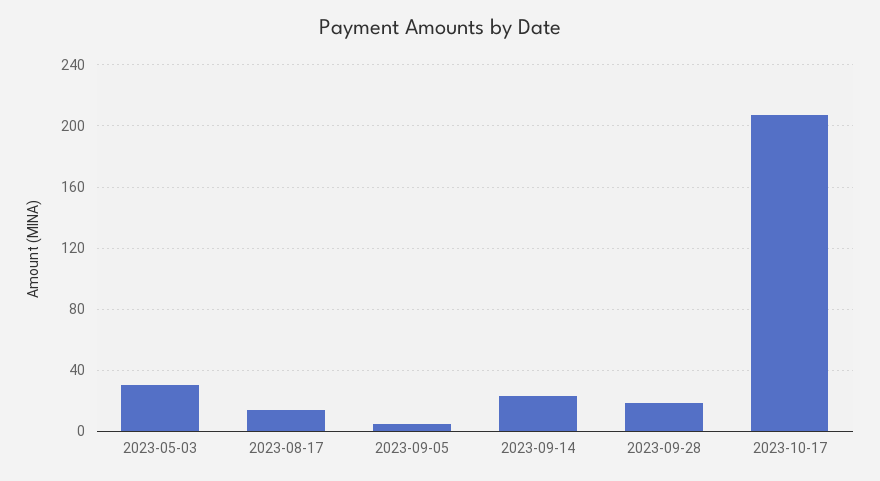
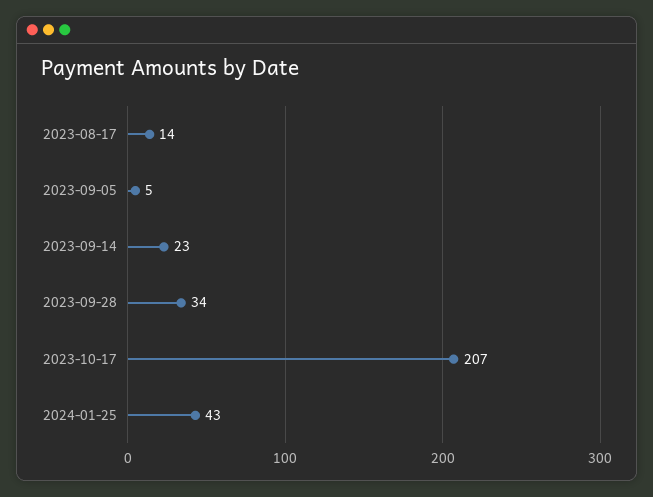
2023-05-03: 30 -> none
2023-09-28: 20 -> 34
2024-01-25: none -> 43

